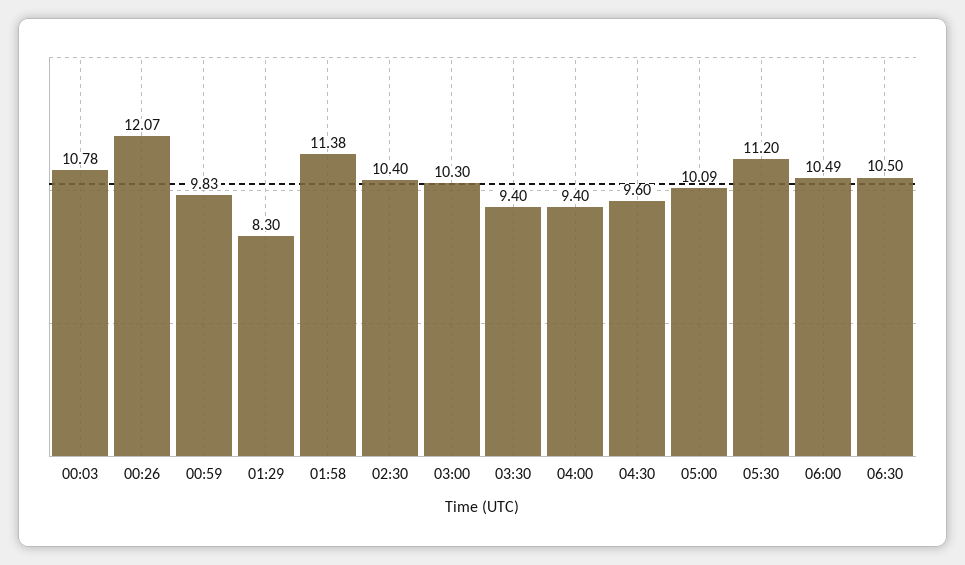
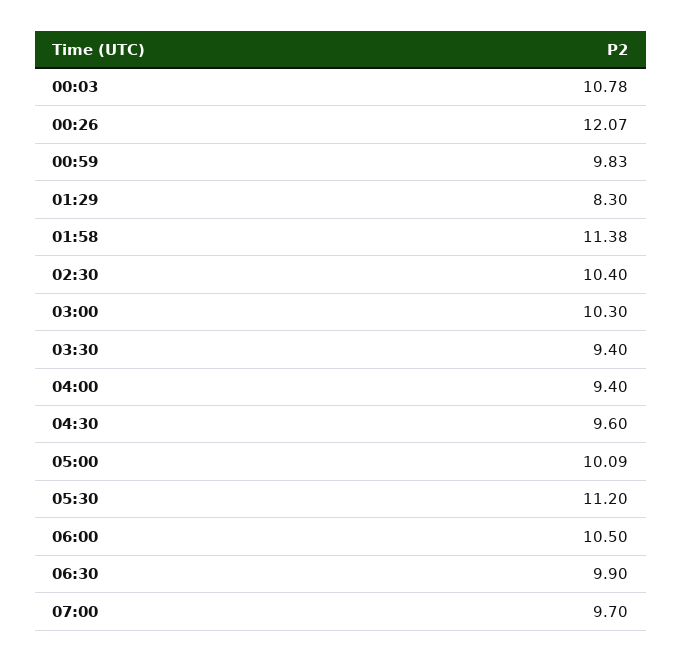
06:00: 10.49 -> 10.5
06:30: 10.5 -> 9.9
07:00: none -> 9.7

